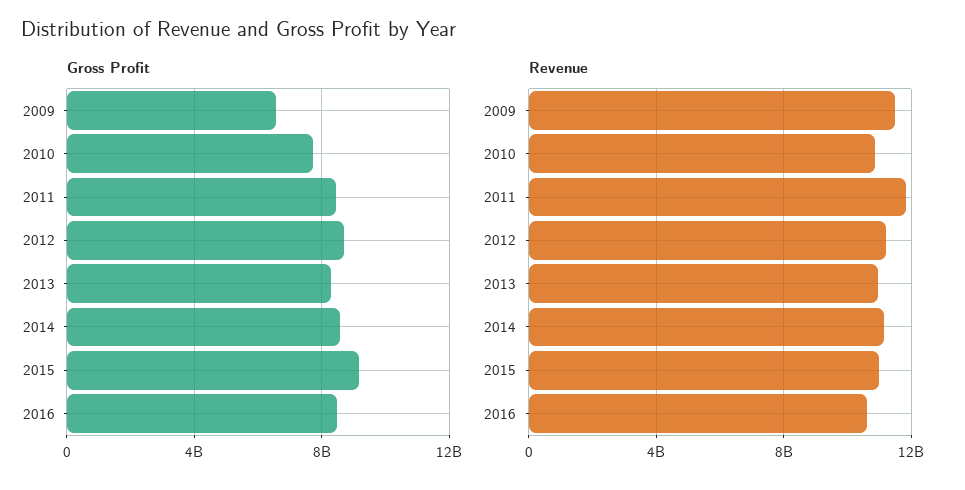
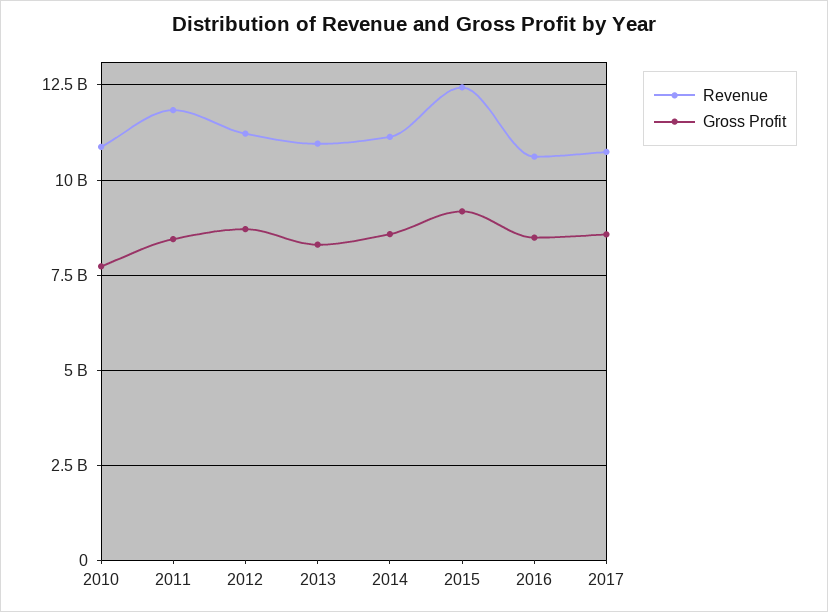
Gross Profit, 2009: 6500000000 -> none
Revenue, 2009: 11500000000 -> none
Revenue, 2015: 11000000000 -> 12500000000
Revenue, 2017: none -> 10750000000
Gross Profit, 2017: none -> 8500000000

